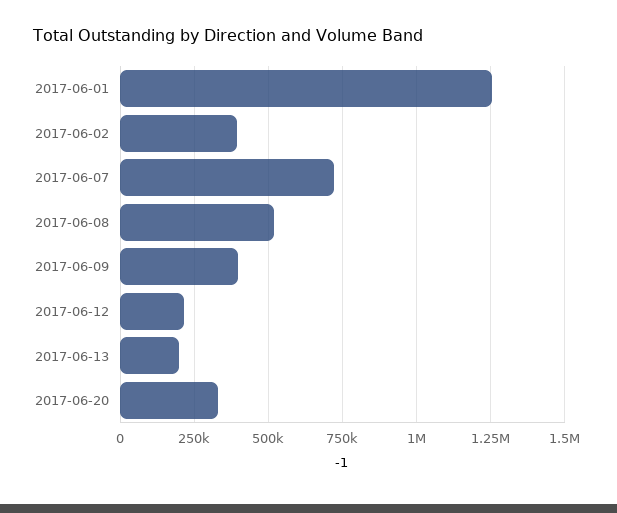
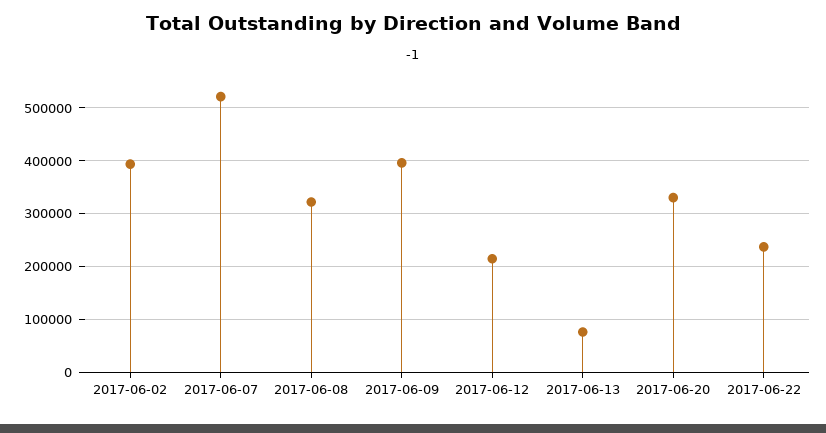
2017-06-01: 1250000 -> none
2017-06-07: 725000 -> 520000
2017-06-08: 525000 -> 320000
2017-06-13: 200000 -> 80000
2017-06-22: none -> 240000

